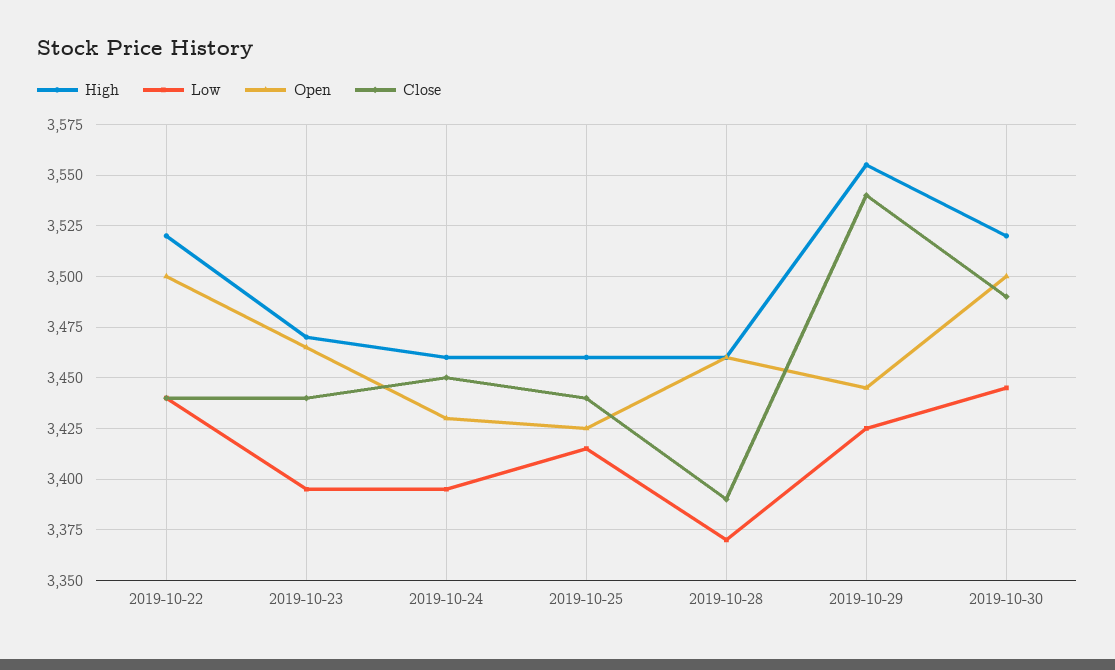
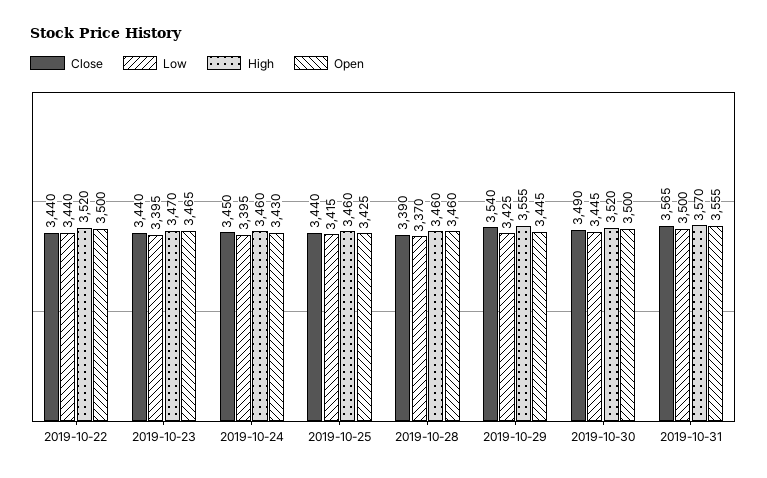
Close, 2019-10-31: none -> 3565
Low, 2019-10-31: none -> 3500
High, 2019-10-31: none -> 3570
Open, 2019-10-31: none -> 3555

